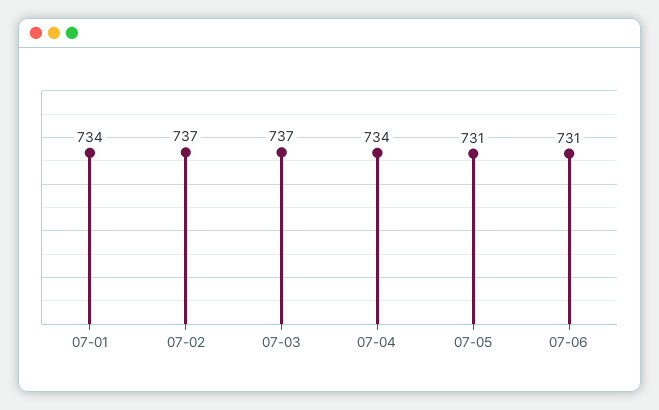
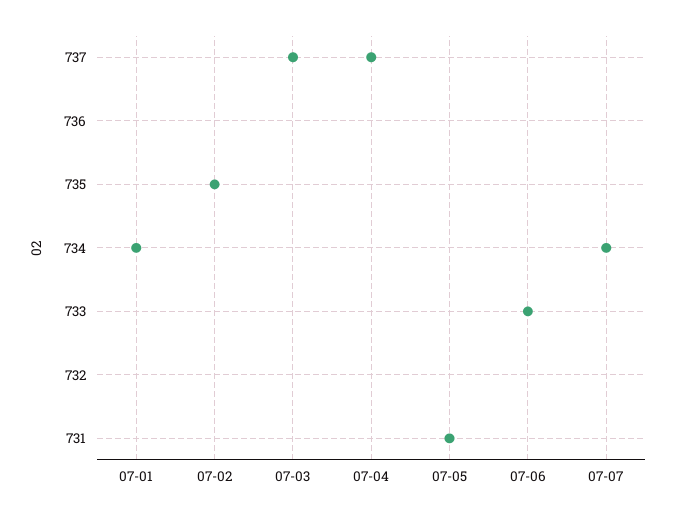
07-02: 737 -> 735
07-04: 734 -> 737
07-06: 731 -> 733
07-07: none -> 734

